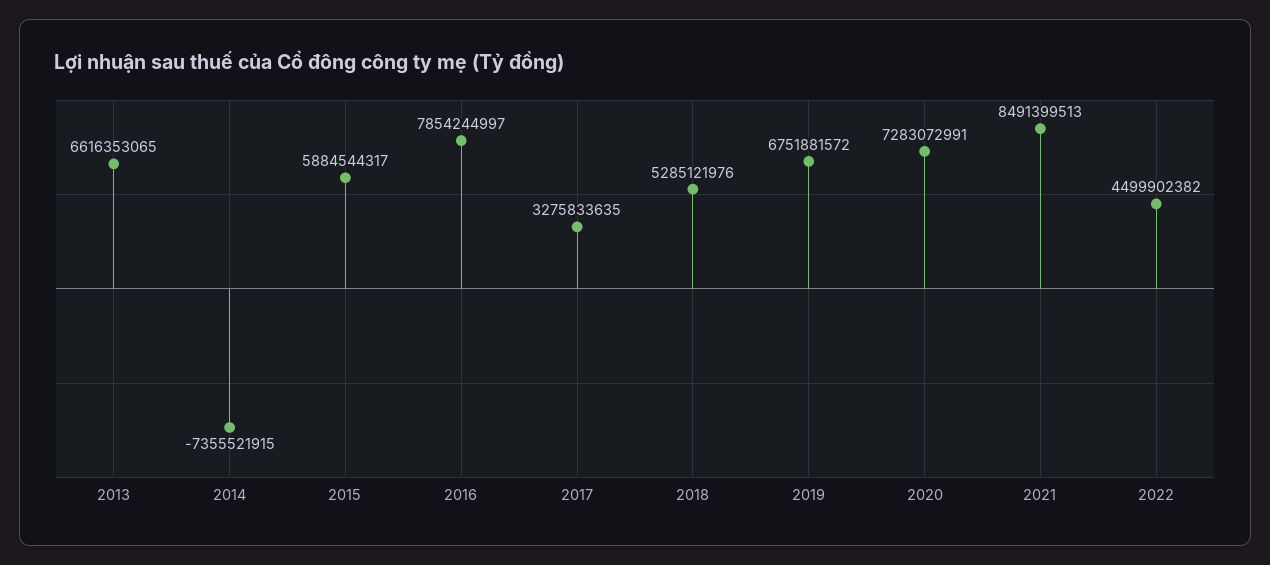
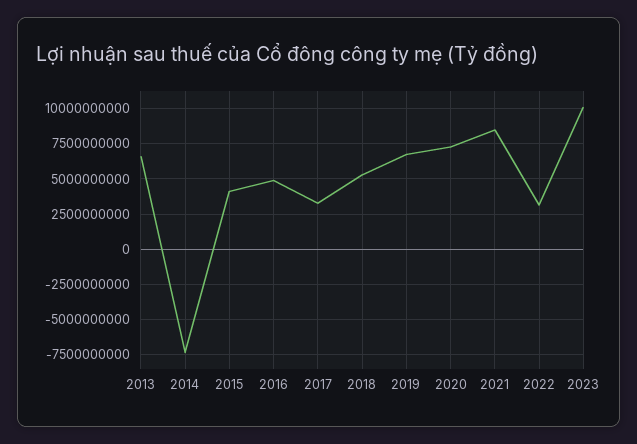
2015: 5884544317 -> 4000000000
2016: 7854244997 -> 5000000000
2022: 4499902382 -> 3000000000
2023: none -> 10000000000

